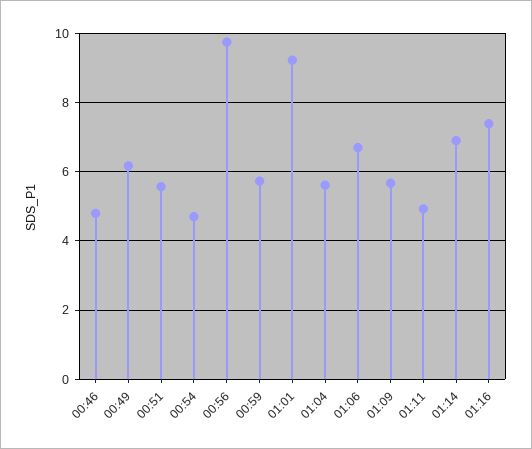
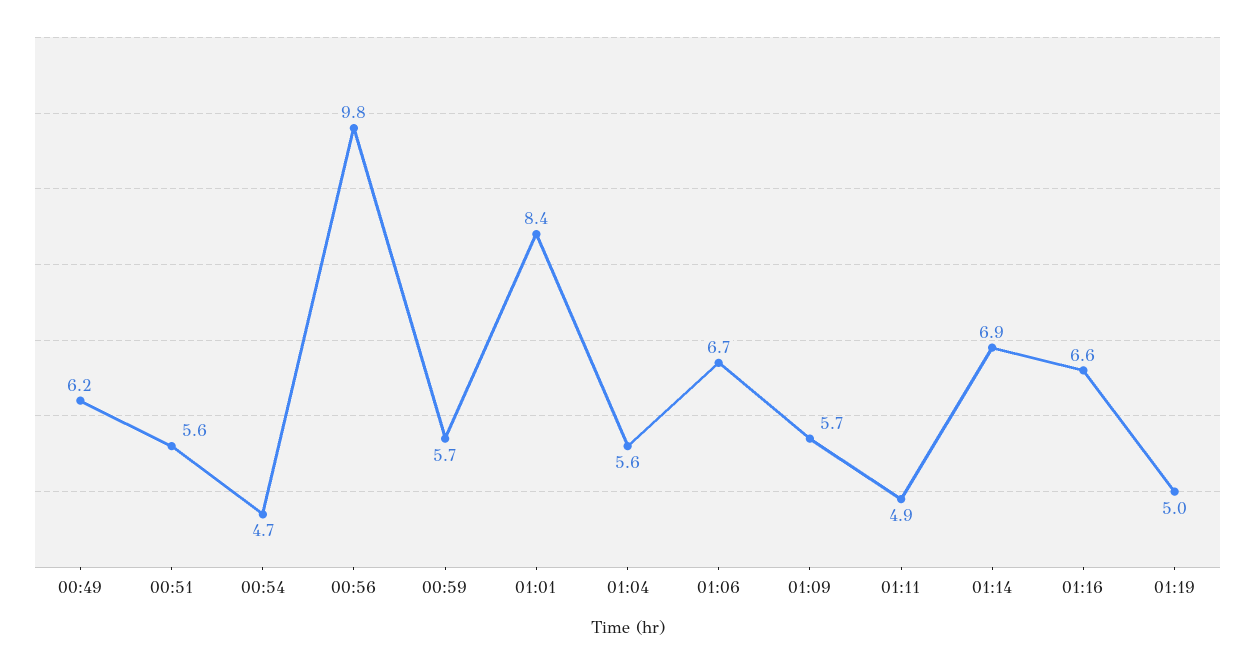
00:46: 4.8 -> none
01:01: 9.2 -> 8.4
01:16: 7.4 -> 6.6
01:19: none -> 5

